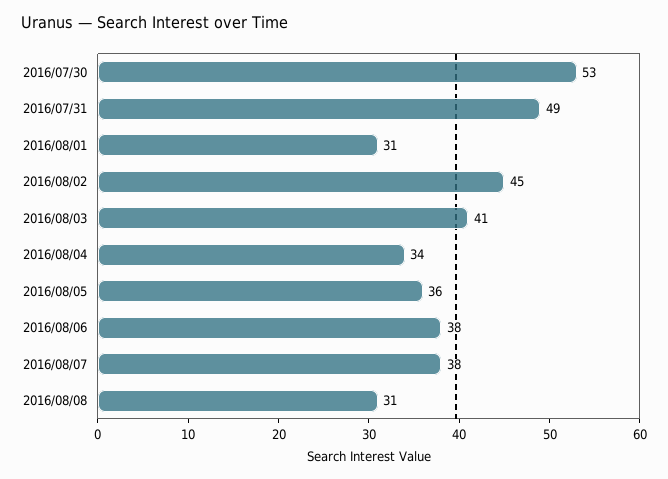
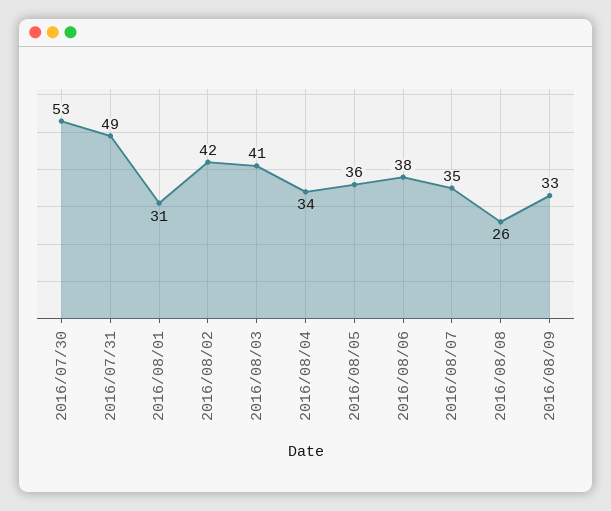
2016/08/02: 45 -> 42
2016/08/07: 38 -> 35
2016/08/08: 31 -> 26
2016/08/09: none -> 33

